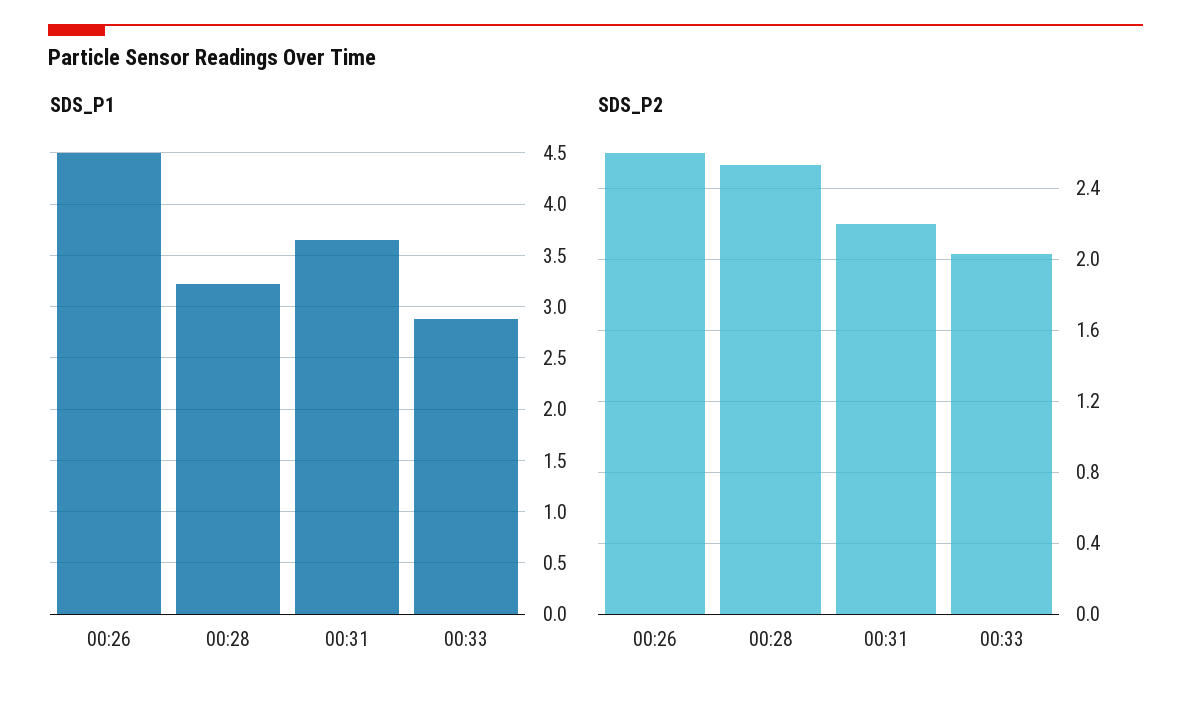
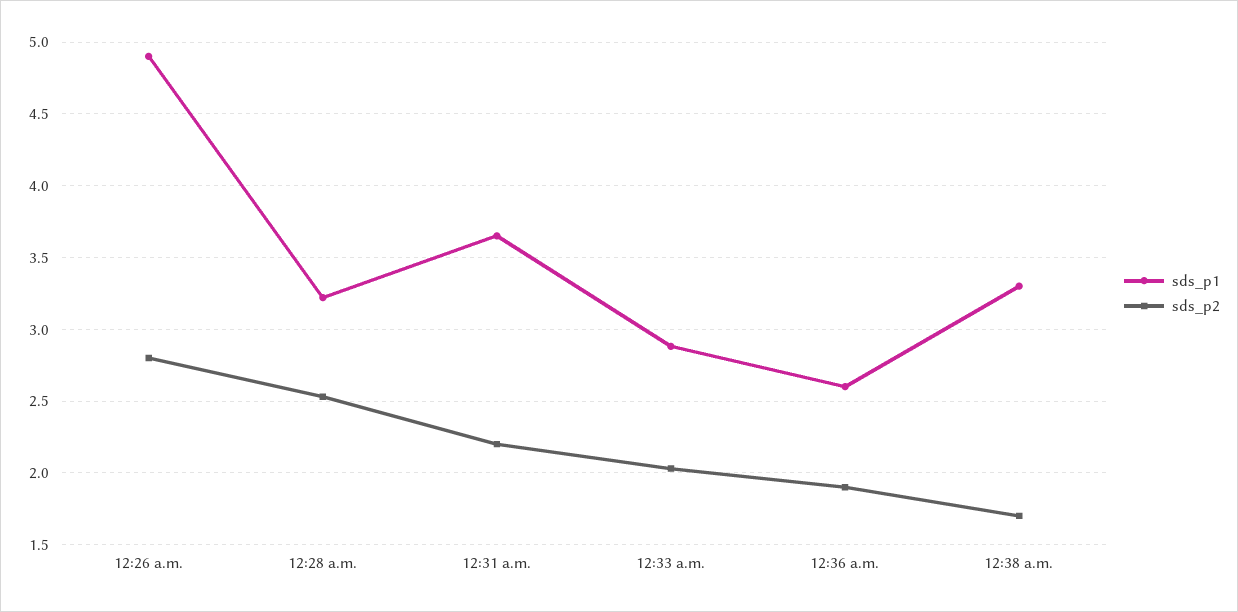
SDS_P1, 00:26: 4.5 -> 4.9
SDS_P2, 00:26: 2.6 -> 2.8
SDS_P1, 12:36 a.m.: none -> 2.6
SDS_P2, 12:36 a.m.: none -> 1.9
SDS_P1, 12:38 a.m.: none -> 3.3
SDS_P2, 12:38 a.m.: none -> 1.7

